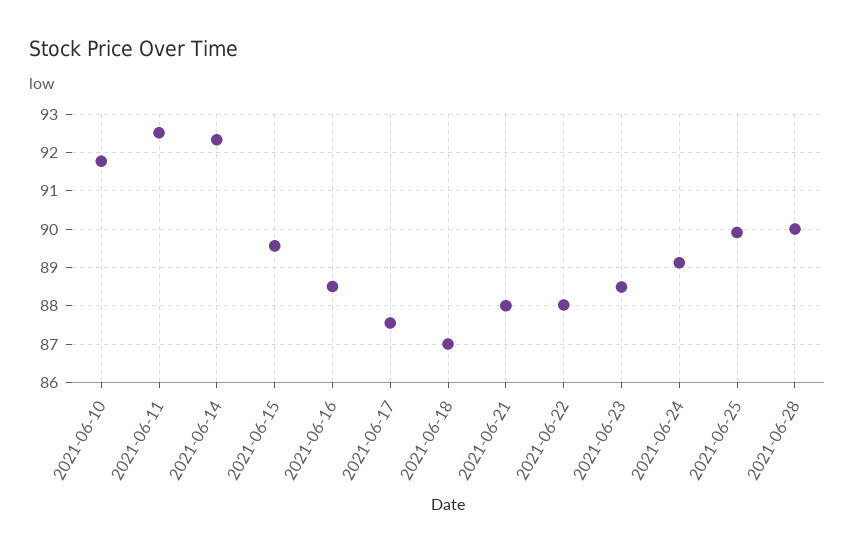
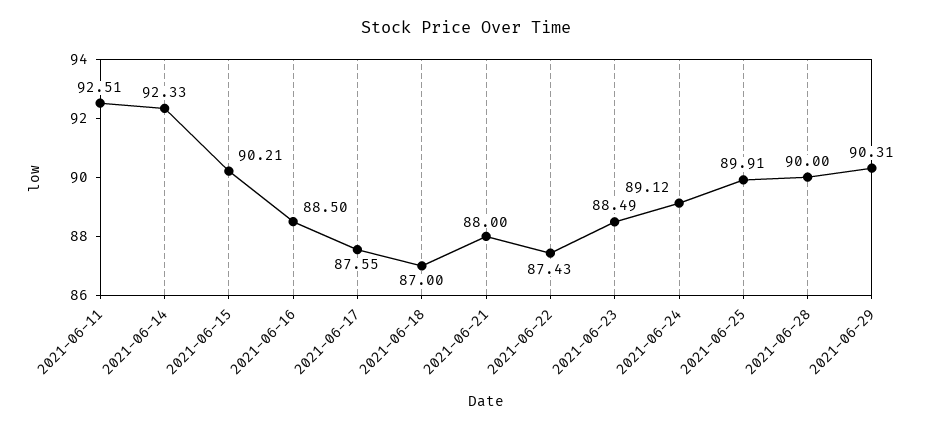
2021-06-10: 91.8 -> none
2021-06-15: 89.6 -> 90.21
2021-06-22: 88 -> 87.43
2021-06-29: none -> 90.31

